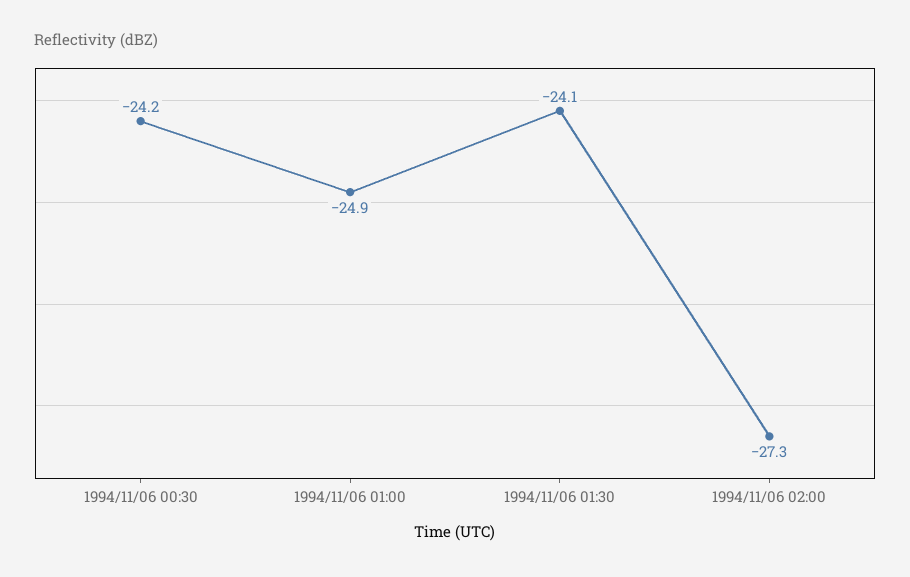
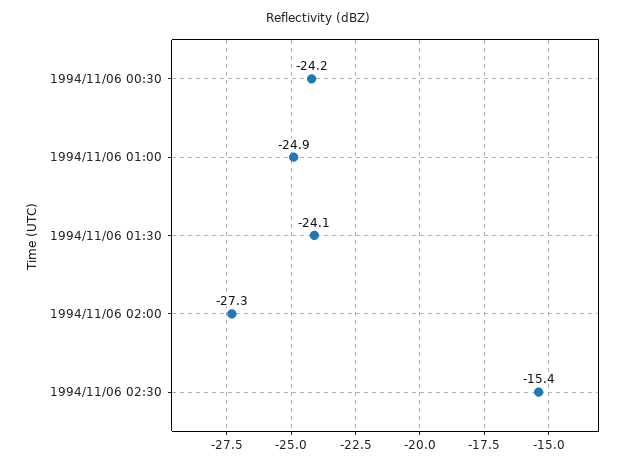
1994/11/06 02:30: none -> -15.4

